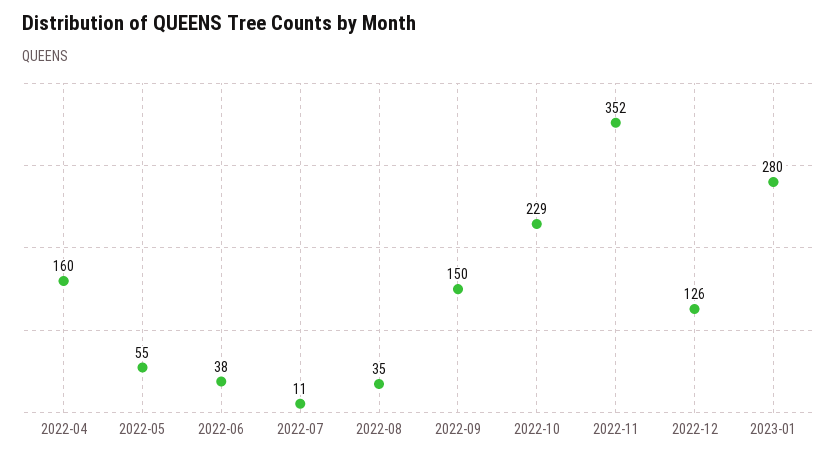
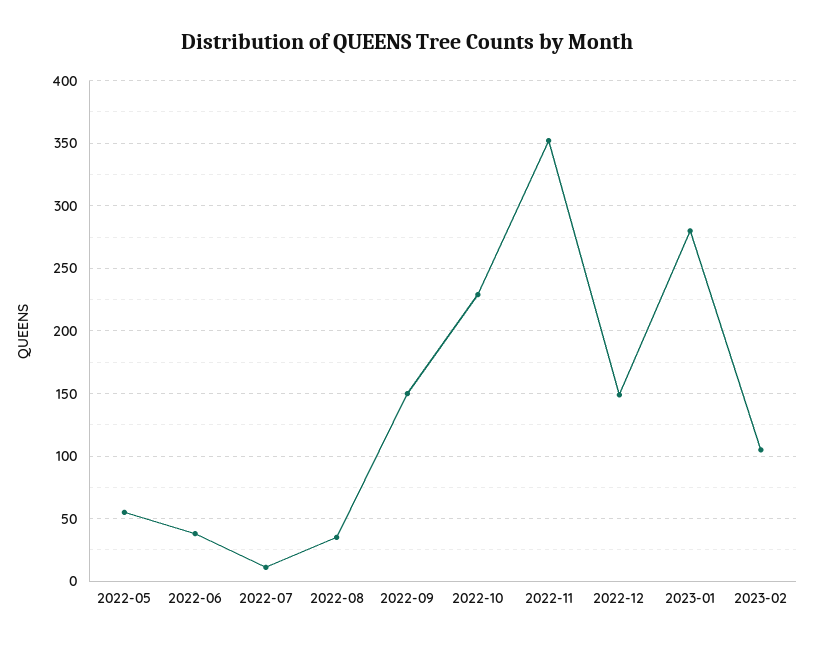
2022-04: 160 -> none
2022-12: 126 -> 150
2023-02: none -> 105

